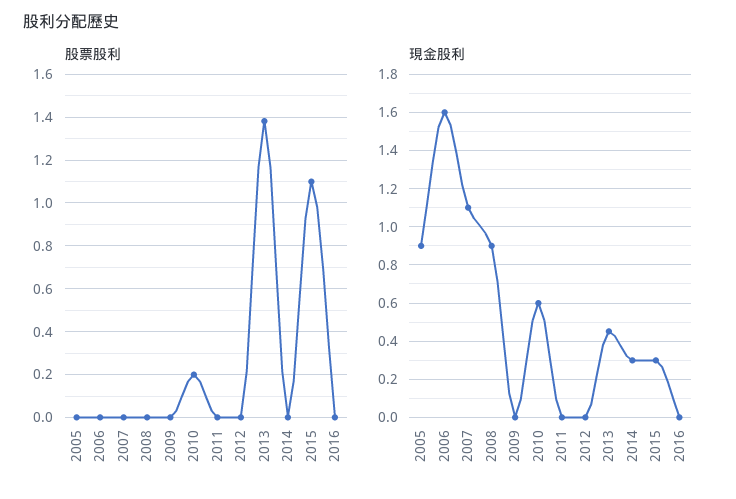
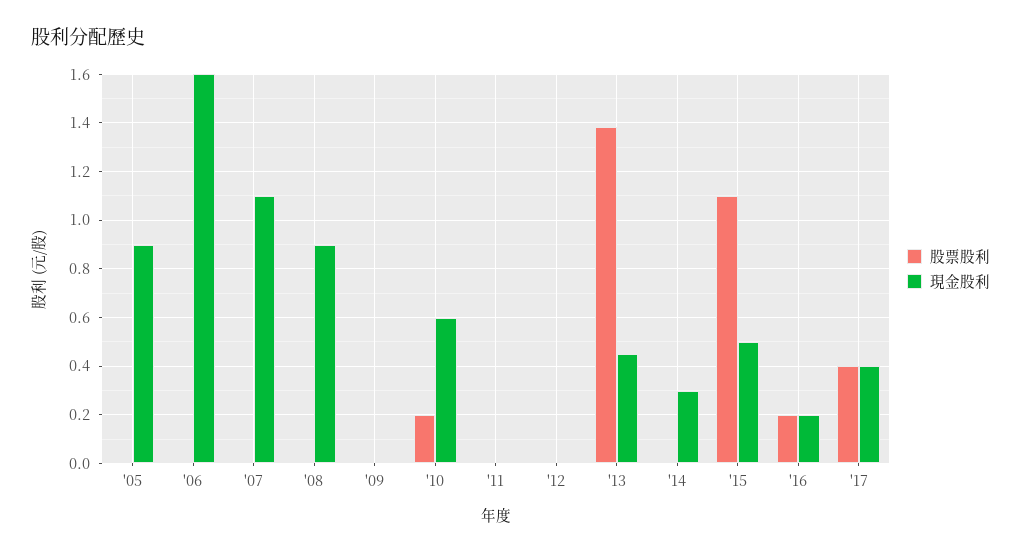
股票股利, 2016: 0 -> 0.2
現金股利, 2015: 0.3 -> 0.5
現金股利, 2016: 0 -> 0.2
股票股利, '17: none -> 0.4
現金股利, '17: none -> 0.4

